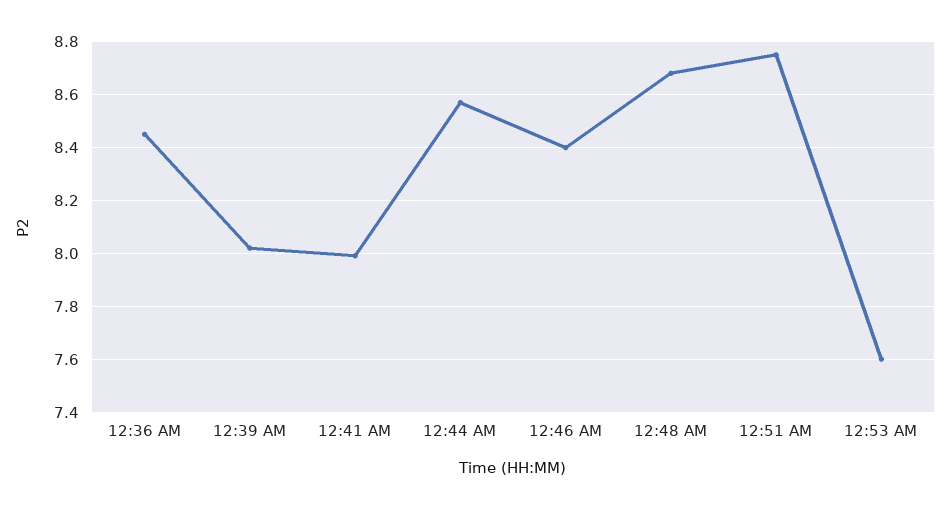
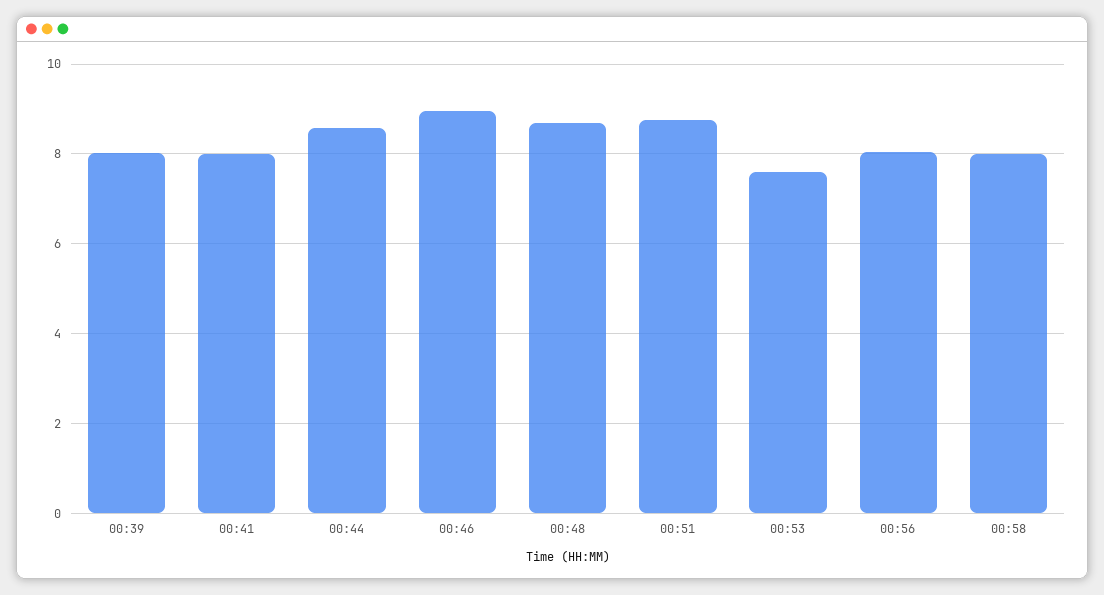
12:36 AM: 8.45 -> none
12:46 AM: 8.4 -> 9
00:56: none -> 8
00:58: none -> 8

